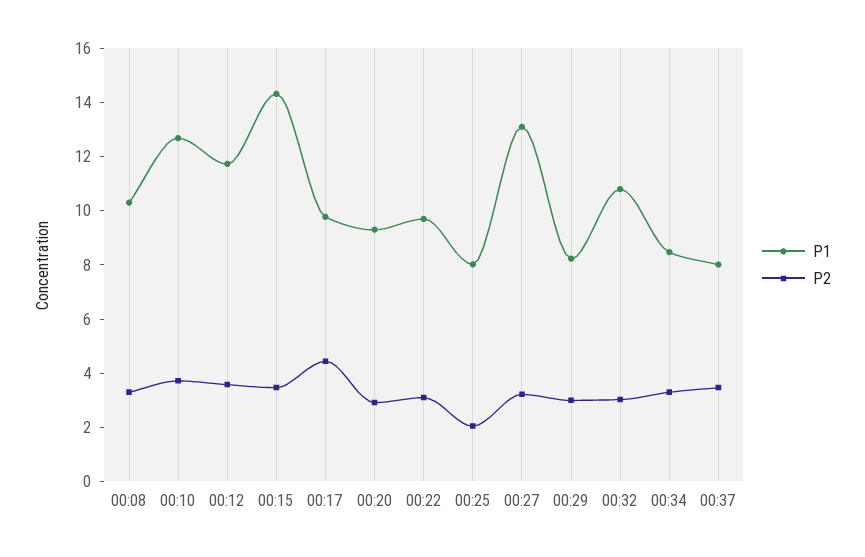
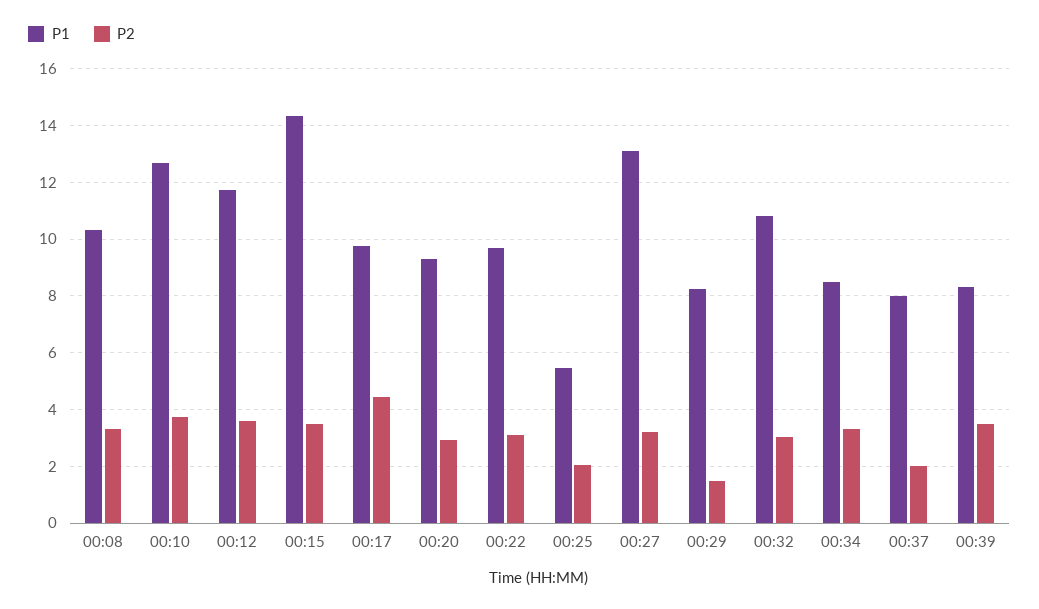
P1, 00:25: 8 -> 5.5
P2, 00:29: 3 -> 1.5
P2, 00:37: 3.5 -> 2
P1, 00:39: none -> 8.25
P2, 00:39: none -> 3.5

